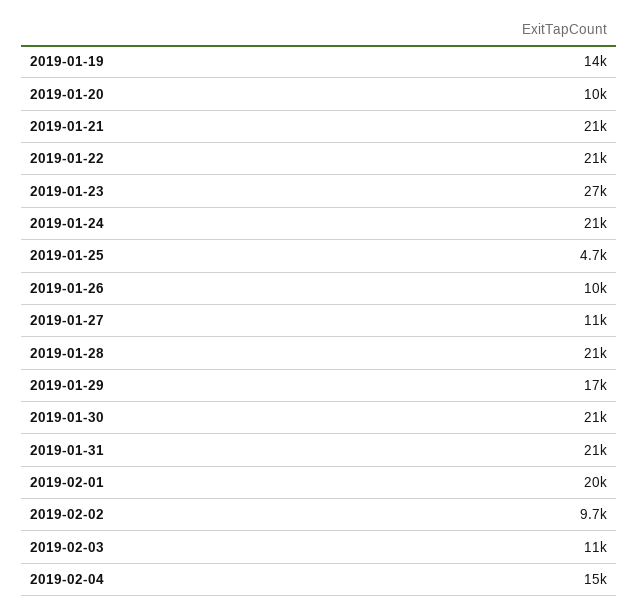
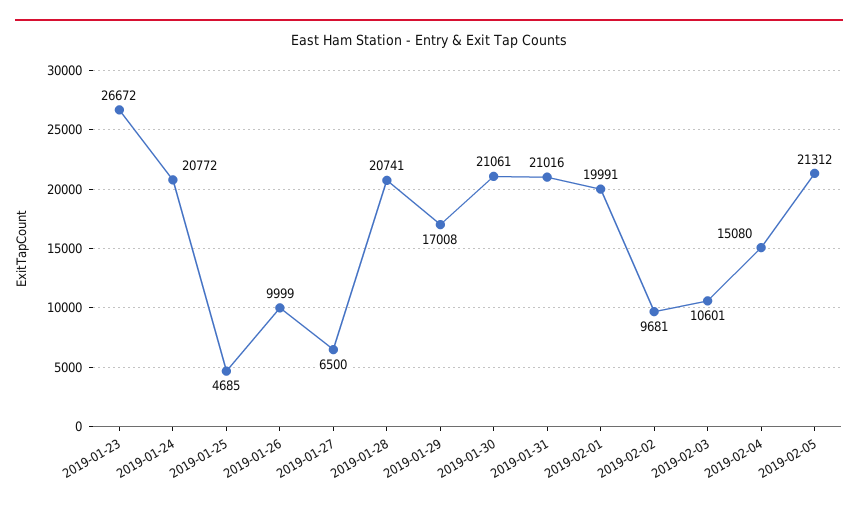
2019-01-19: 14000 -> none
2019-01-20: 10000 -> none
2019-01-21: 21000 -> none
2019-01-22: 21000 -> none
2019-01-27: 11000 -> 6500
2019-02-05: none -> 21312

